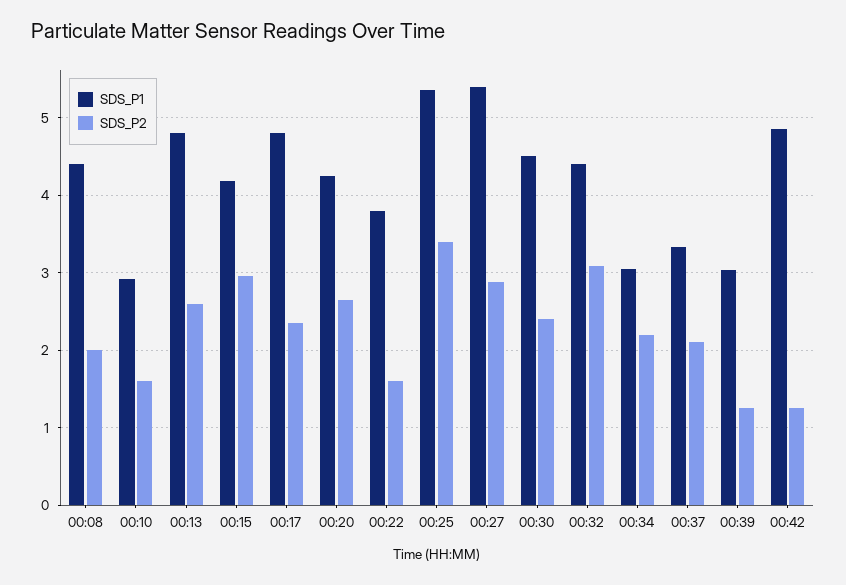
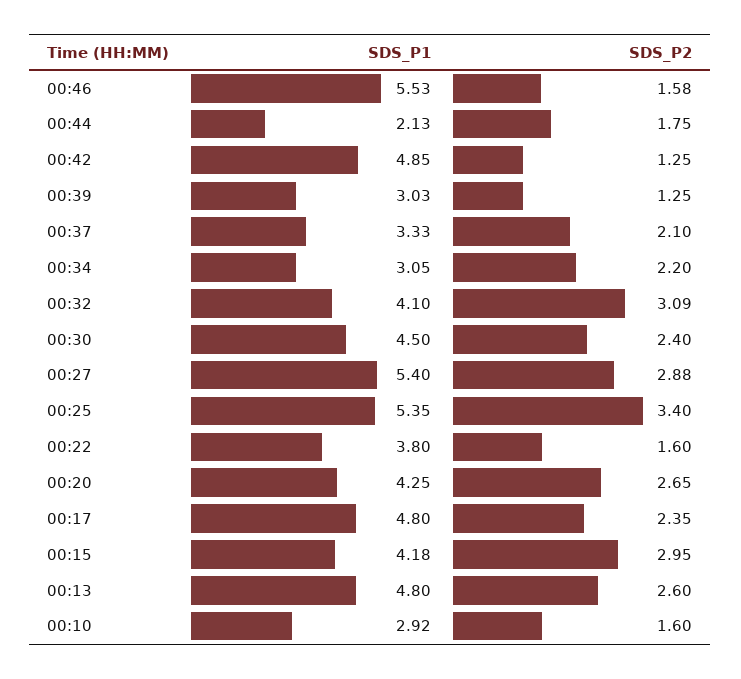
SDS_P1, 00:08: 4.4 -> none
SDS_P2, 00:08: 2 -> none
SDS_P1, 00:32: 4.4 -> 4.1
SDS_P1, 00:46: none -> 5.53
SDS_P2, 00:46: none -> 1.58
SDS_P1, 00:44: none -> 2.13
SDS_P2, 00:44: none -> 1.75

